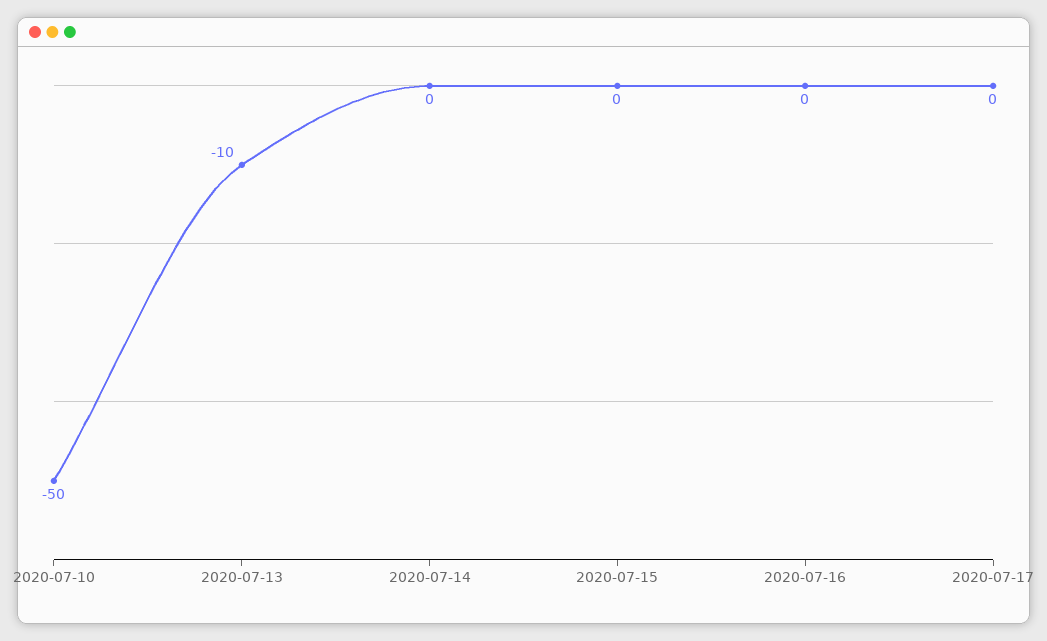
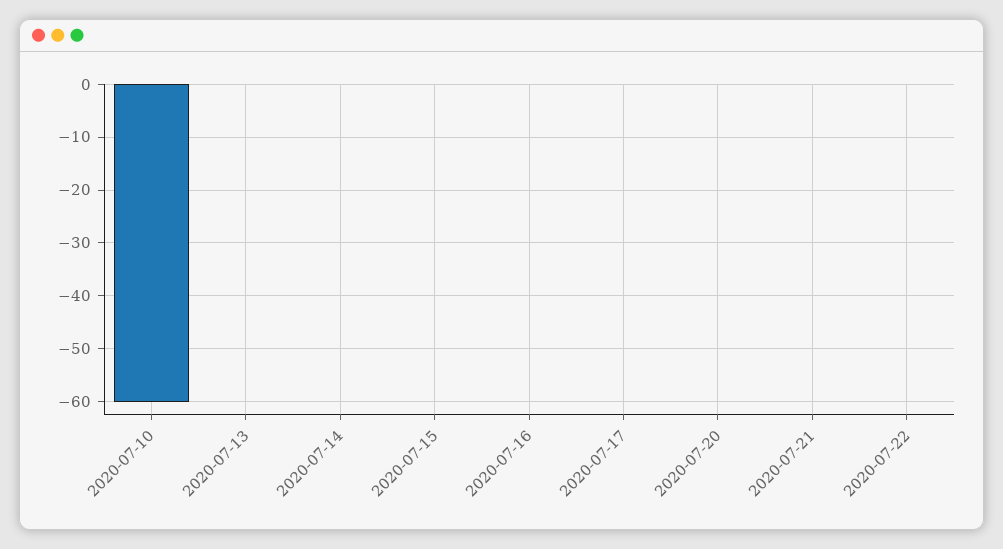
2020-07-10: -50 -> -60
2020-07-13: -10 -> 0
2020-07-20: none -> 0
2020-07-21: none -> 0
2020-07-22: none -> 0

